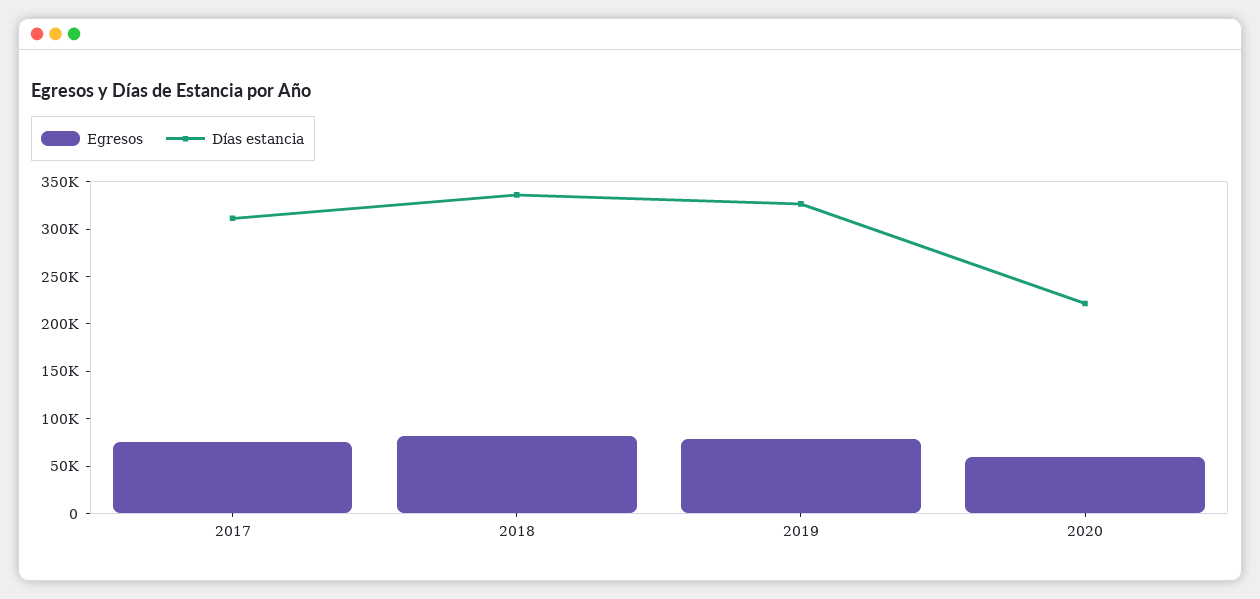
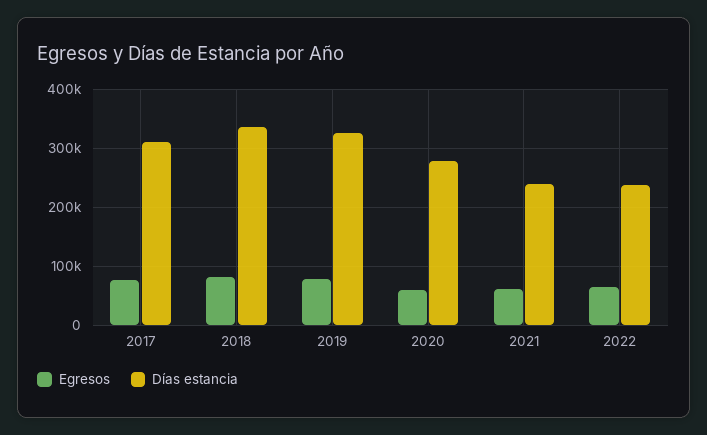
Días estancia, 2020: 220000 -> 280000
Egresos, 2021: none -> 60000
Días estancia, 2021: none -> 240000
Egresos, 2022: none -> 60000
Días estancia, 2022: none -> 240000

